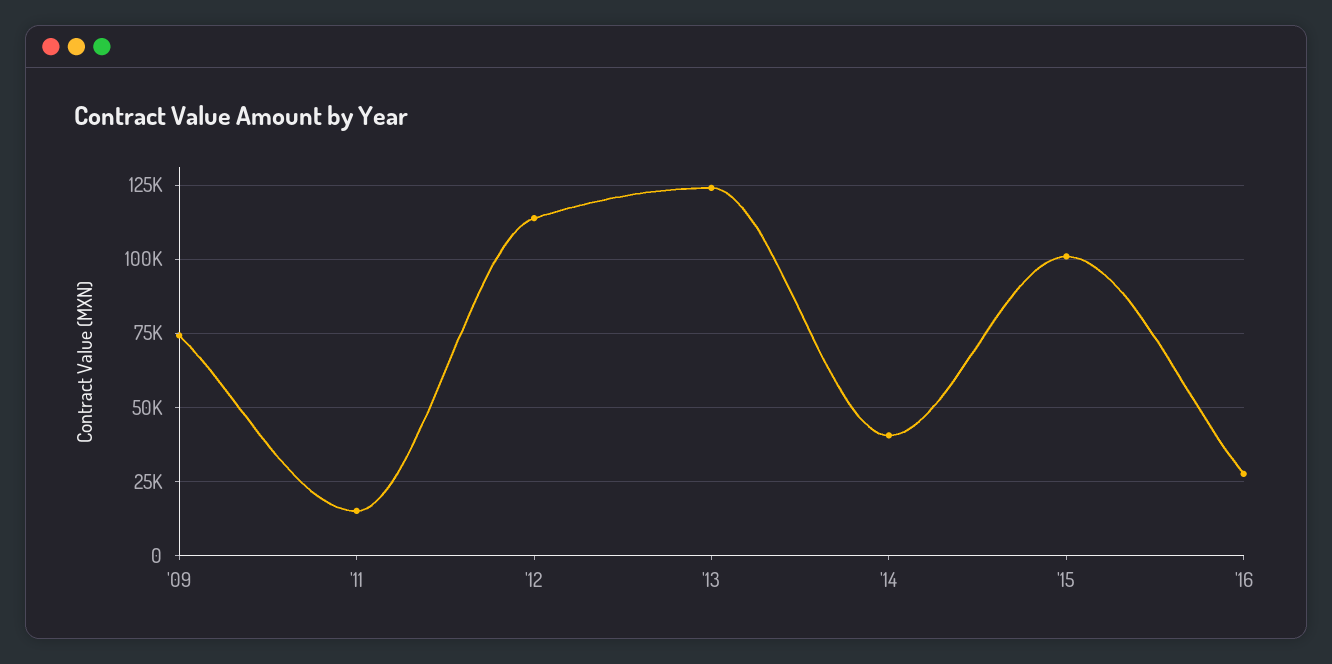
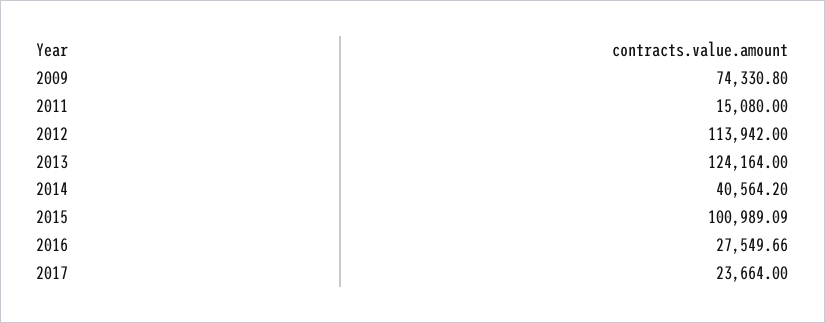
2017: none -> 23664

